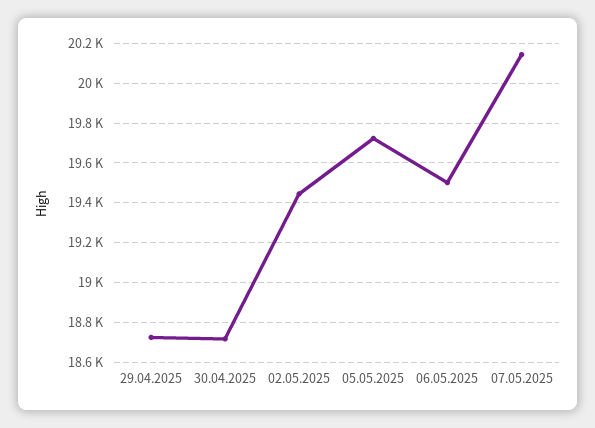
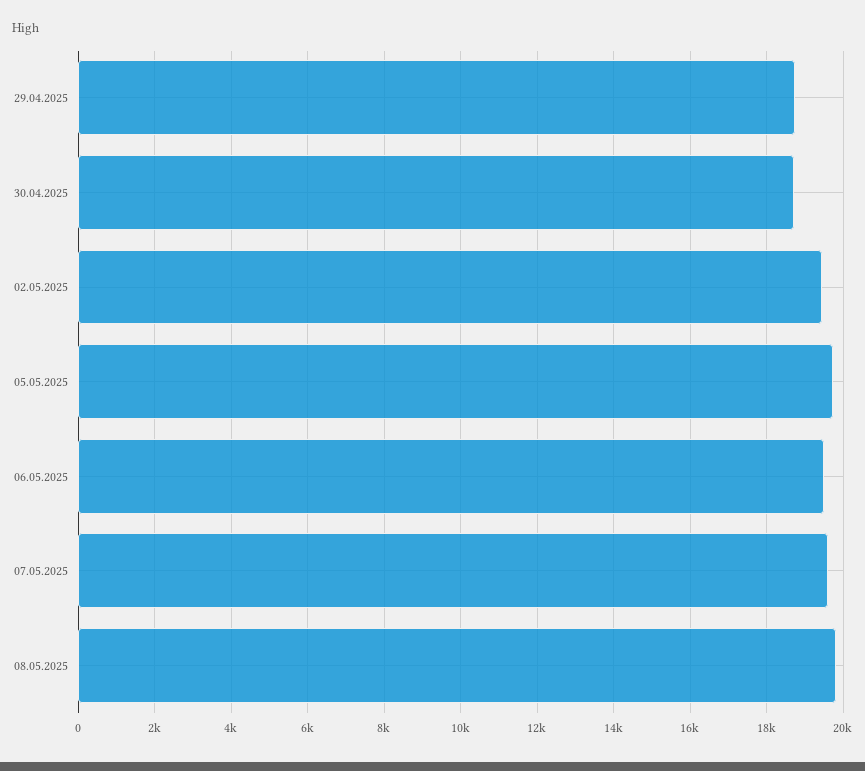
07.05.2025: 20150 -> 19600
08.05.2025: none -> 19800

